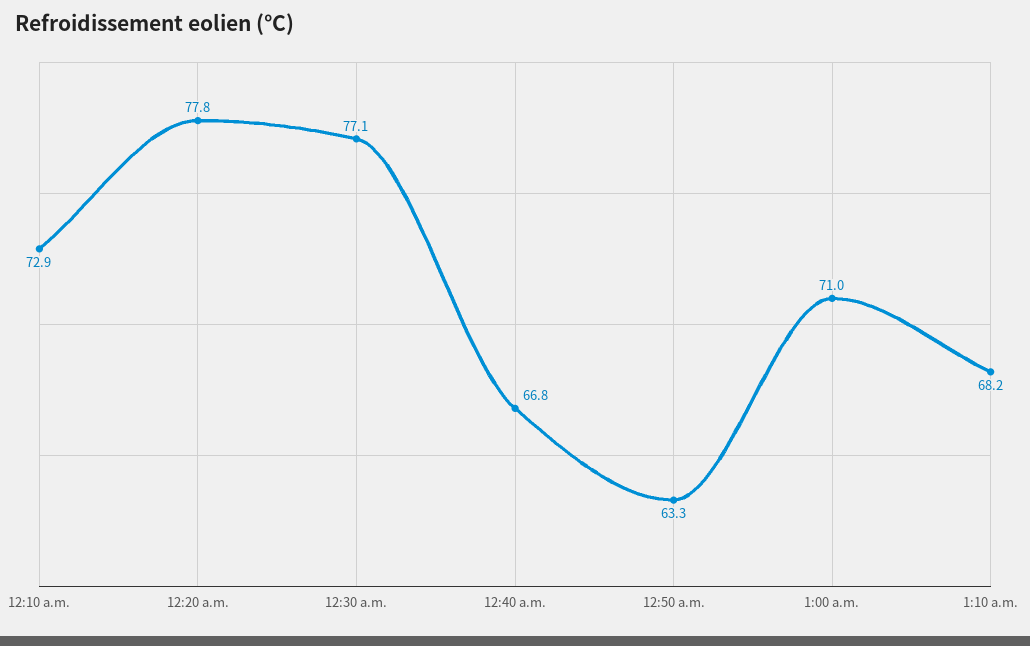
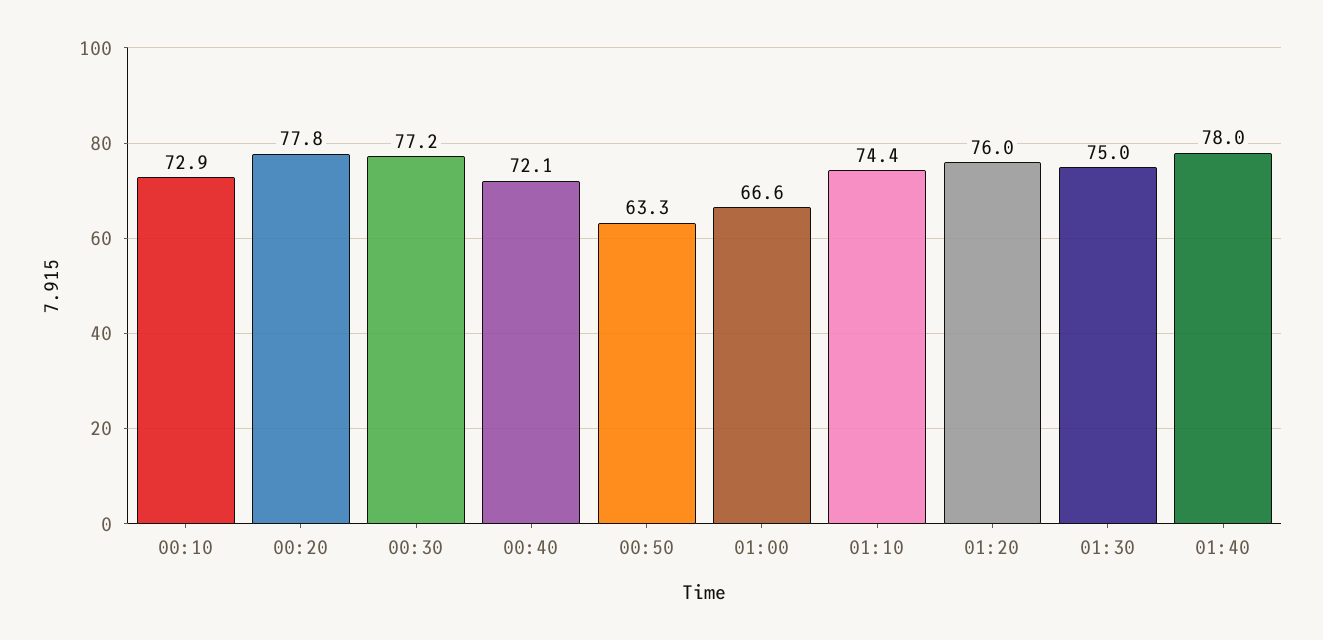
12:30 a.m.: 77.1 -> 77.2
12:40 a.m.: 66.8 -> 72.1
1:00 a.m.: 71 -> 66.6
1:10 a.m.: 68.2 -> 74.4
01:20: none -> 76
01:30: none -> 75
01:40: none -> 78

